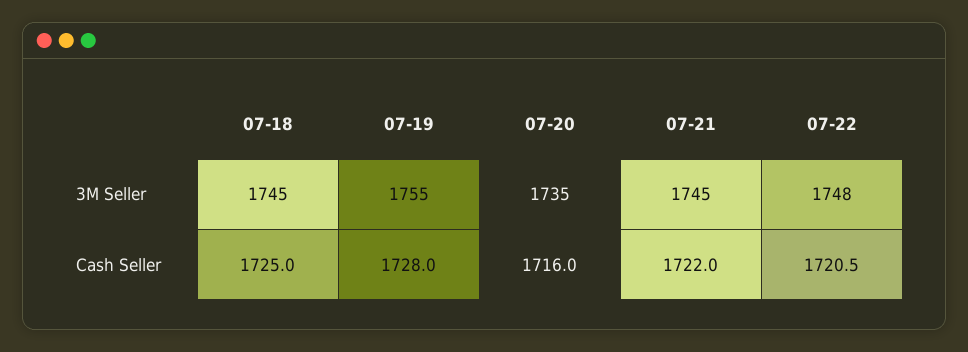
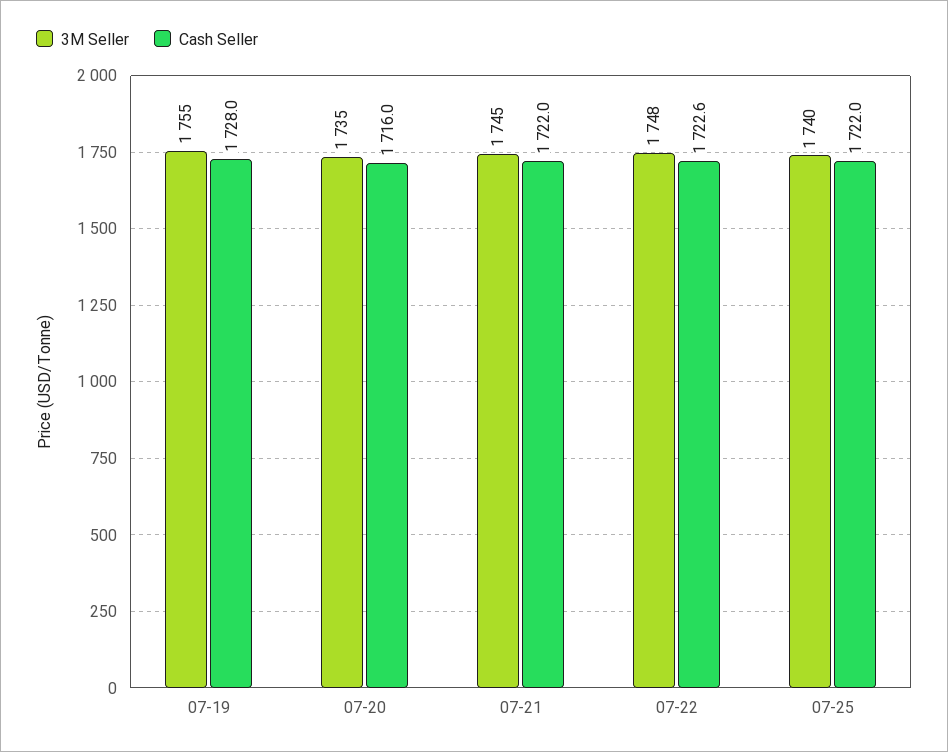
3M Seller, 07-18: 1745 -> none
Cash Seller, 07-18: 1725 -> none
Cash Seller, 07-22: 1720.5 -> 1722.6
3M Seller, 07-25: none -> 1740
Cash Seller, 07-25: none -> 1722

